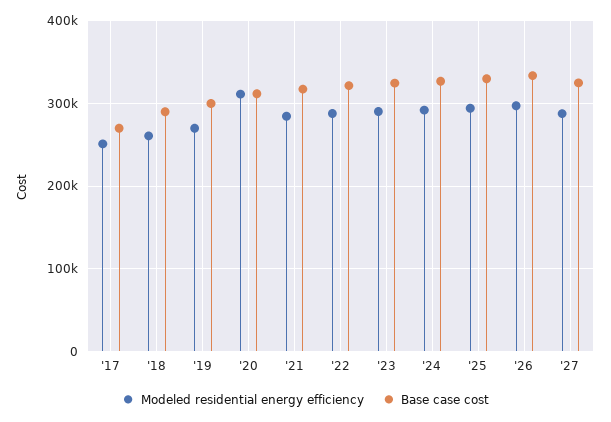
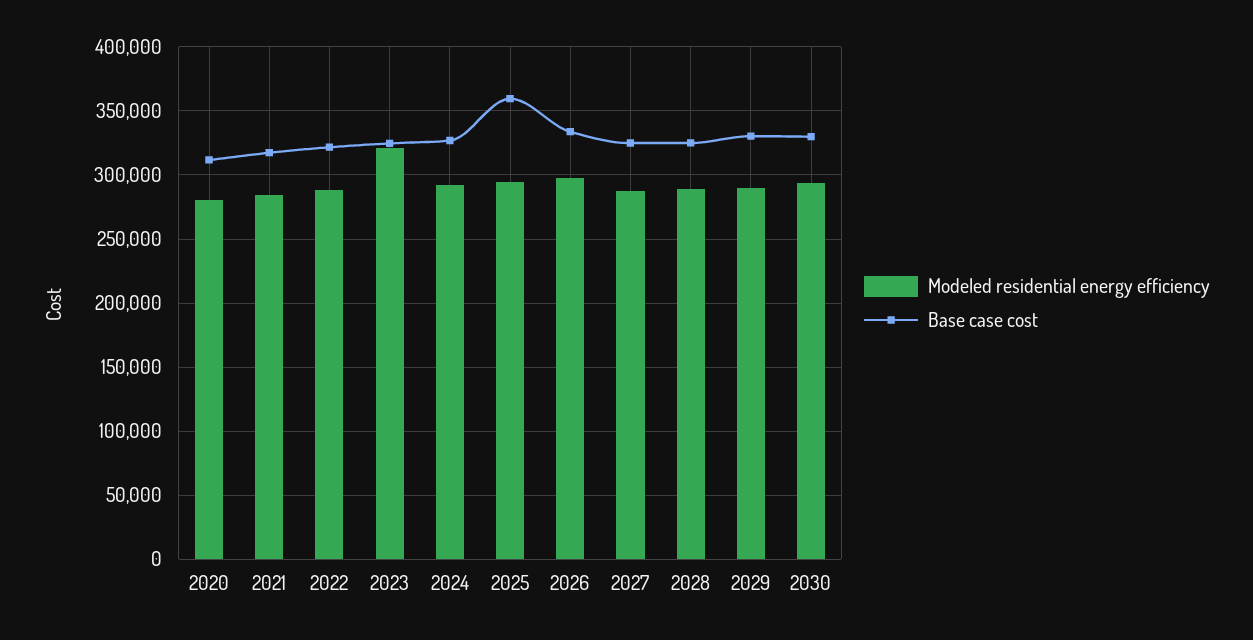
Modeled residential energy efficiency, '17: 250000 -> none
Base case cost, '17: 270000 -> none
Modeled residential energy efficiency, '18: 260000 -> none
Base case cost, '18: 290000 -> none
Modeled residential energy efficiency, '19: 270000 -> none
Base case cost, '19: 300000 -> none
Modeled residential energy efficiency, '20: 310000 -> 280000
Modeled residential energy efficiency, '23: 290000 -> 320000
Base case cost, '25: 330000 -> 360000
Modeled residential energy efficiency, 2028: none -> 290000
Base case cost, 2028: none -> 325000
Modeled residential energy efficiency, 2029: none -> 290000
Base case cost, 2029: none -> 330000
Modeled residential energy efficiency, 2030: none -> 295000
Base case cost, 2030: none -> 330000

